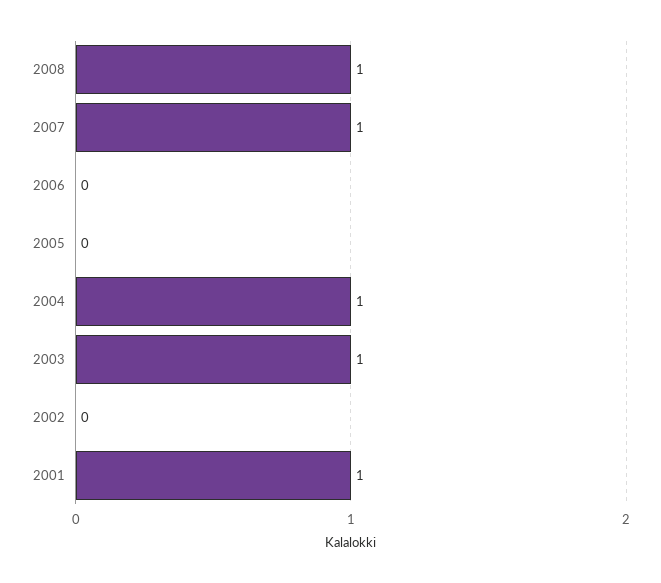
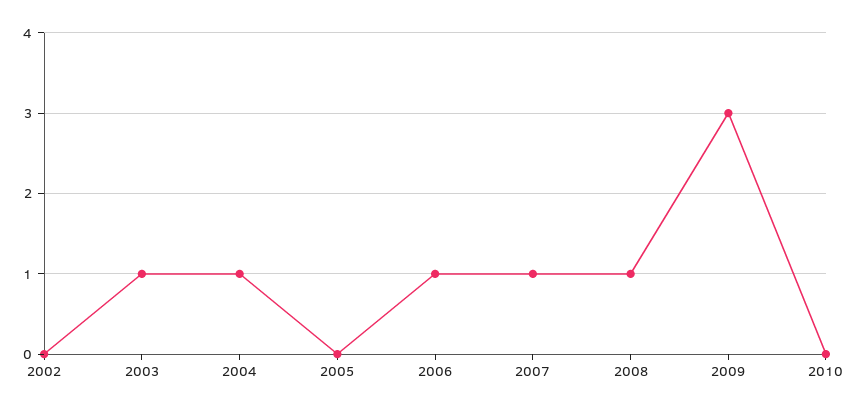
2006: 0 -> 1
2001: 1 -> none
2009: none -> 3
2010: none -> 0

